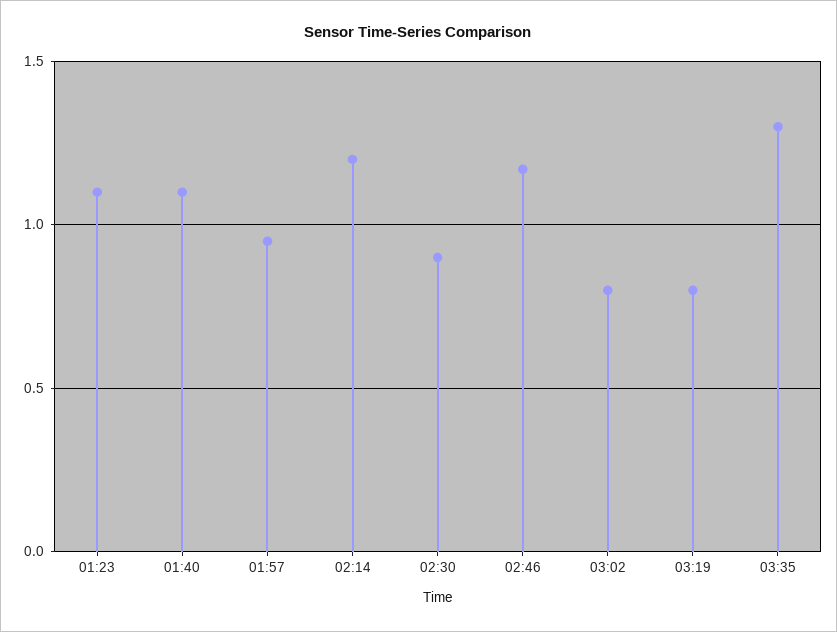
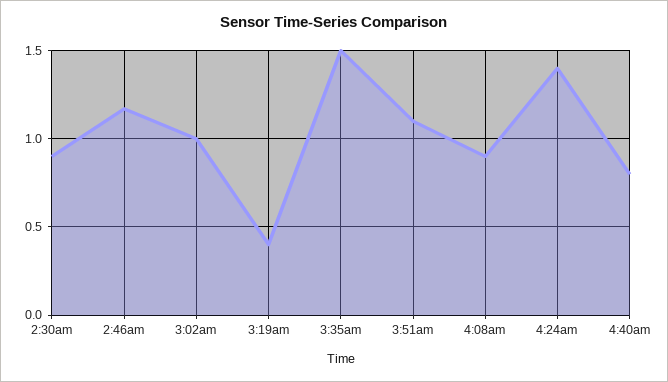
01:23: 1.1 -> none
01:40: 1.1 -> none
01:57: 0.95 -> none
02:14: 1.2 -> none
03:02: 0.8 -> 1
03:19: 0.8 -> 0.4
03:35: 1.3 -> 1.5
3:51am: none -> 1.1
4:08am: none -> 0.9
4:24am: none -> 1.4
4:40am: none -> 0.8

